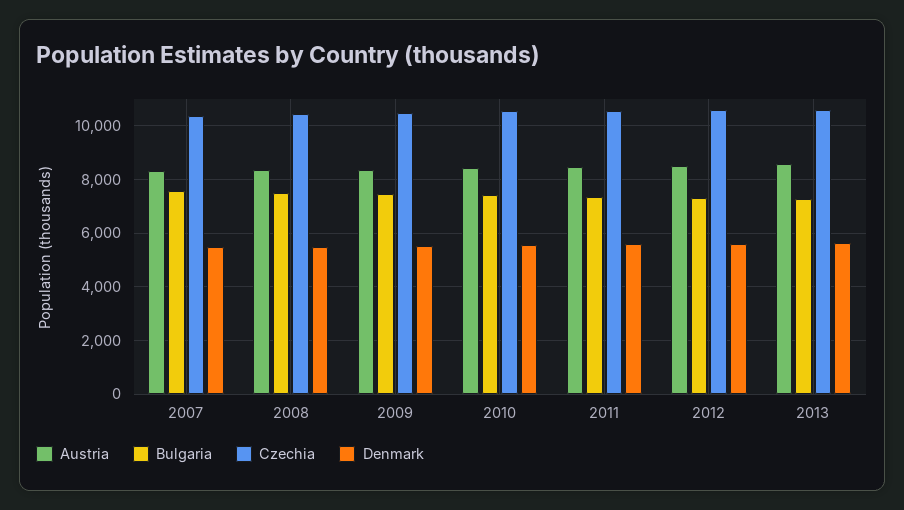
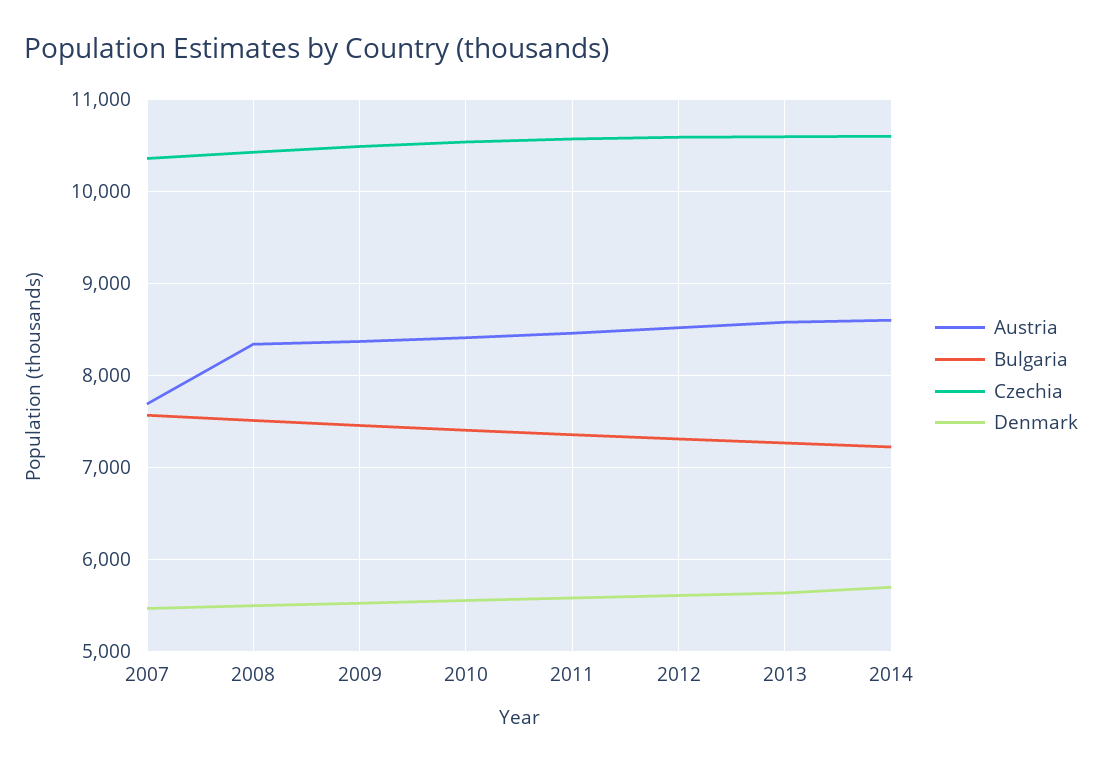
Austria, 2007: 8250 -> 7700
Austria, 2014: none -> 8600
Bulgaria, 2014: none -> 7200
Czechia, 2014: none -> 10600
Denmark, 2014: none -> 5700

